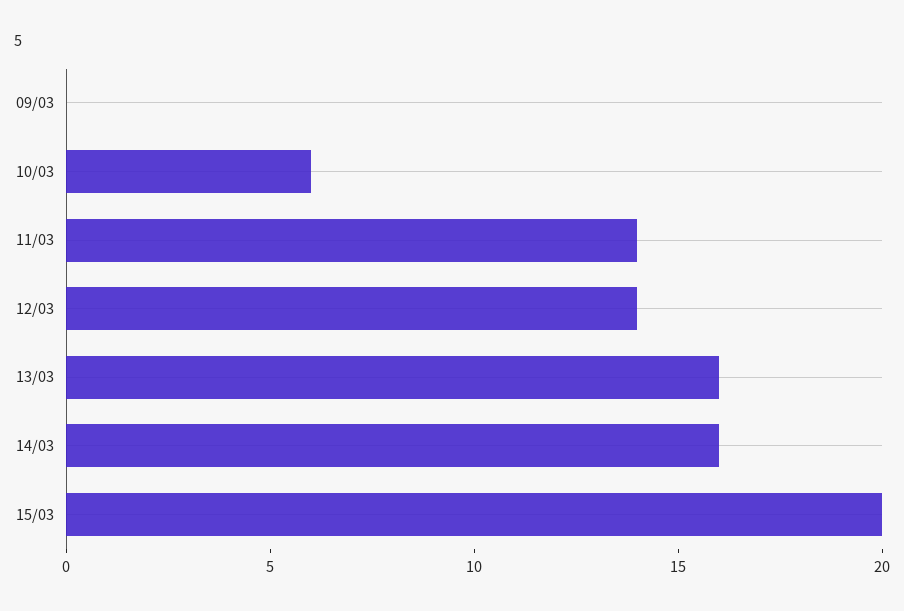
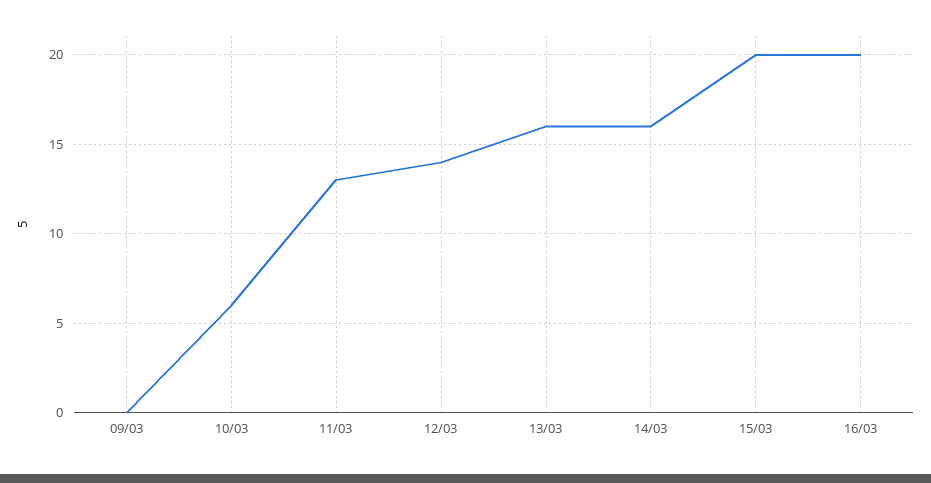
11/03: 14 -> 13
16/03: none -> 20

